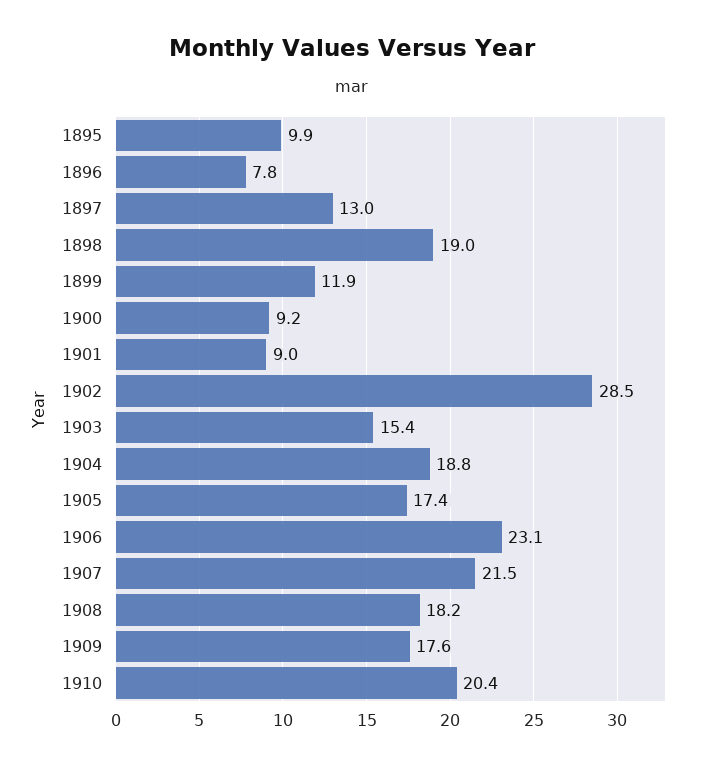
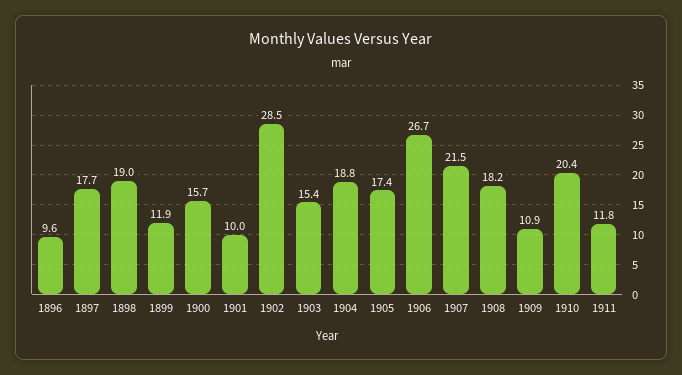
1895: 9.9 -> none
1896: 7.8 -> 9.6
1897: 13 -> 17.7
1900: 9.2 -> 15.7
1901: 9 -> 10
1906: 23.1 -> 26.7
1909: 17.6 -> 10.9
1911: none -> 11.8

